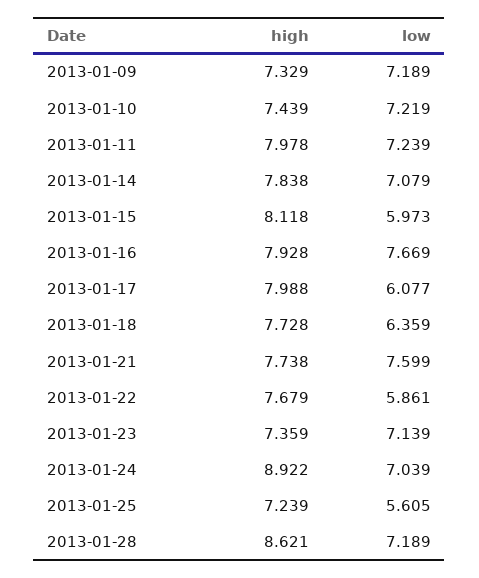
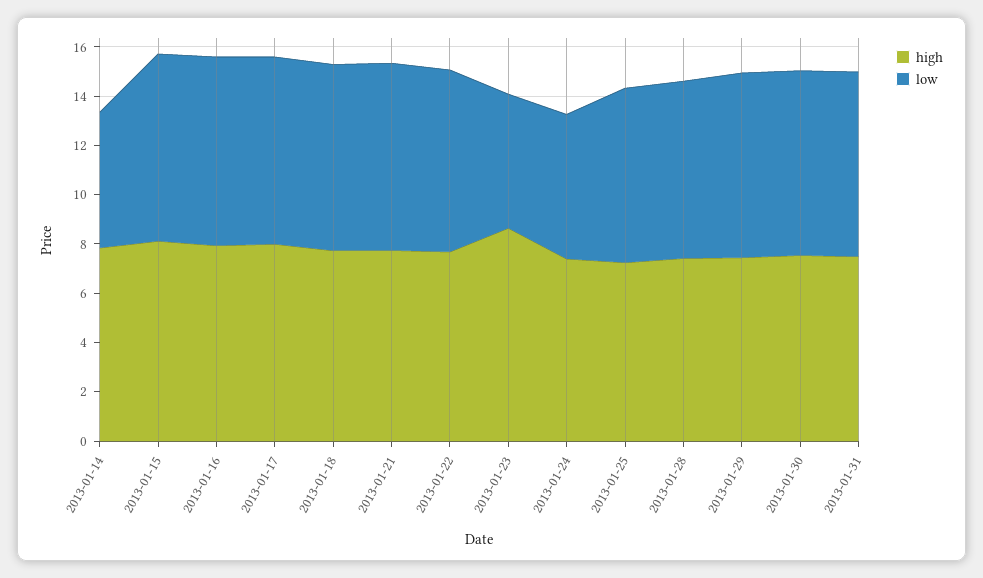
high, 2013-01-09: 7.329 -> none
low, 2013-01-09: 7.189 -> none
high, 2013-01-10: 7.439 -> none
low, 2013-01-10: 7.219 -> none
high, 2013-01-11: 7.978 -> none
low, 2013-01-11: 7.239 -> none
low, 2013-01-14: 7.079 -> 5.5
low, 2013-01-15: 5.973 -> 7.5
low, 2013-01-17: 6.077 -> 7.5
low, 2013-01-18: 6.359 -> 7.5
low, 2013-01-22: 5.861 -> 7.5
high, 2013-01-23: 7.359 -> 8.5
low, 2013-01-23: 7.139 -> 5.5
high, 2013-01-24: 8.922 -> 7.5
low, 2013-01-24: 7.039 -> 6
low, 2013-01-25: 5.605 -> 7
high, 2013-01-28: 8.621 -> 7.5
high, 2013-01-29: none -> 7.5
low, 2013-01-29: none -> 7.5
high, 2013-01-30: none -> 7.5
low, 2013-01-30: none -> 7.5
high, 2013-01-31: none -> 7.5
low, 2013-01-31: none -> 7.5

